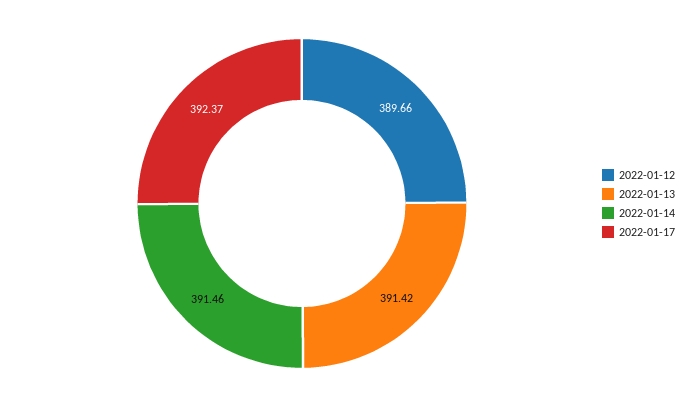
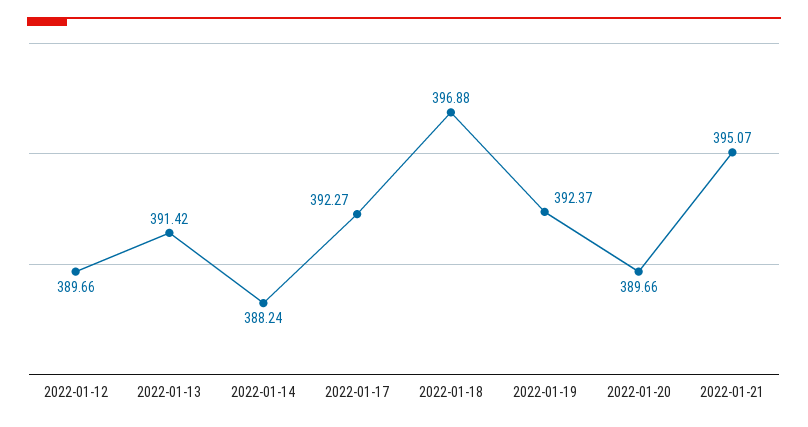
2022-01-14: 391.46 -> 388.24
2022-01-17: 392.37 -> 392.27
2022-01-18: none -> 396.88
2022-01-19: none -> 392.37
2022-01-20: none -> 389.66
2022-01-21: none -> 395.07

